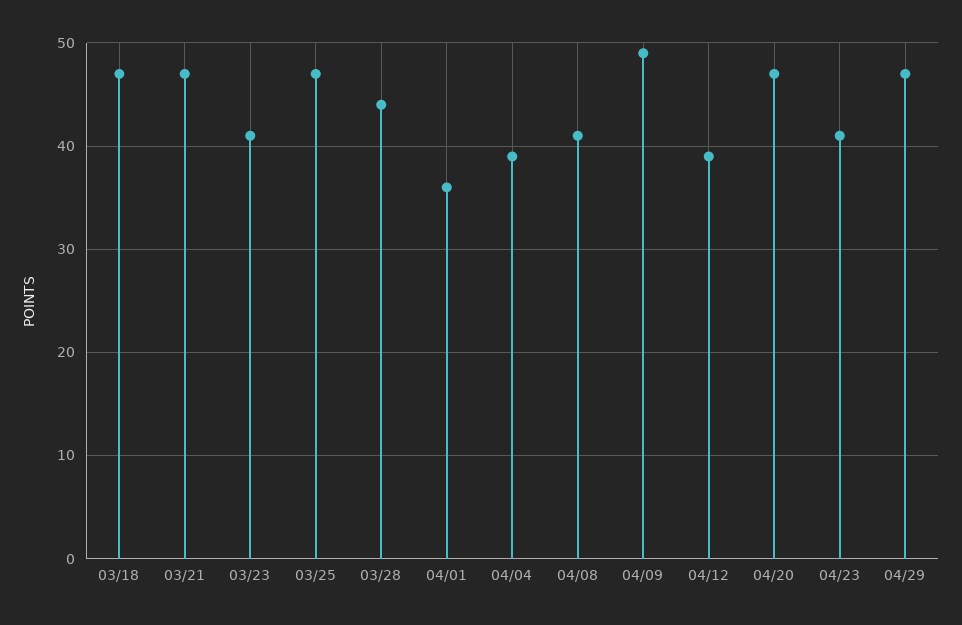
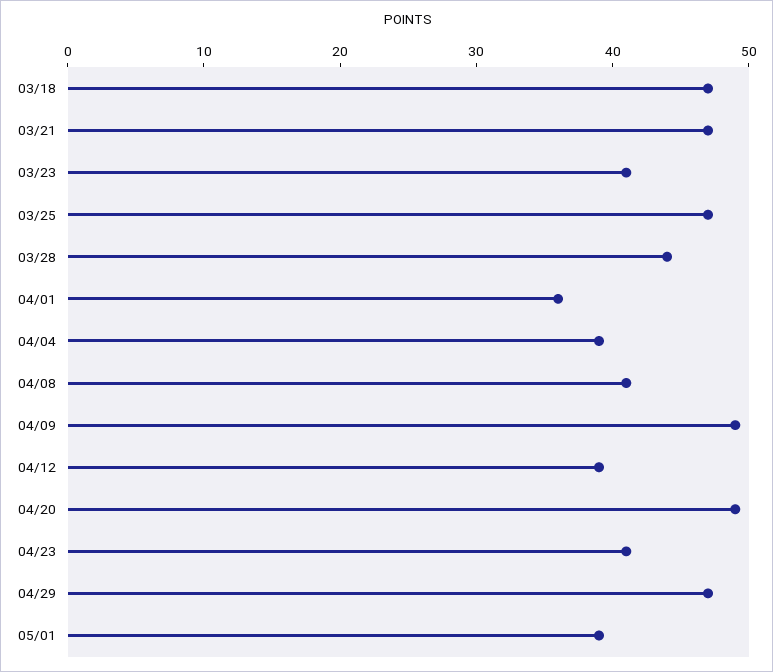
04/20: 47 -> 49
05/01: none -> 39

